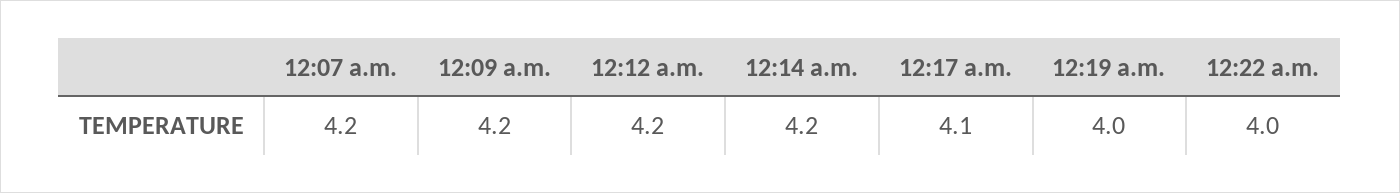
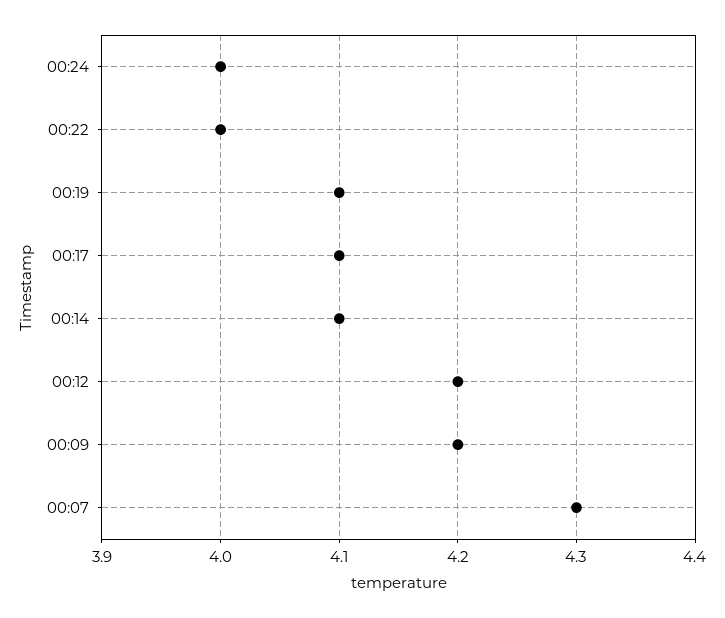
12:07 a.m.: 4.2 -> 4.3
12:14 a.m.: 4.2 -> 4.1
12:19 a.m.: 4 -> 4.1
00:24: none -> 4

